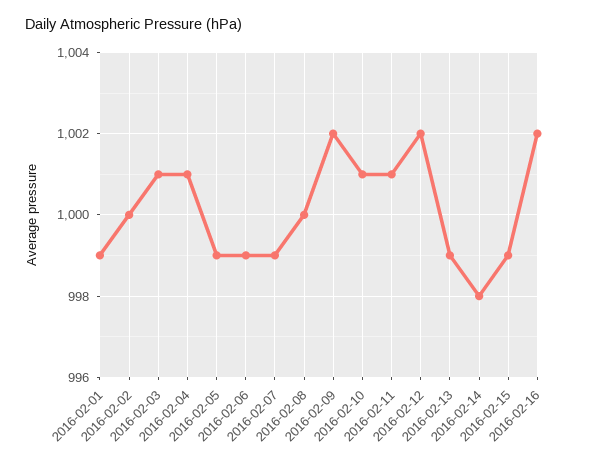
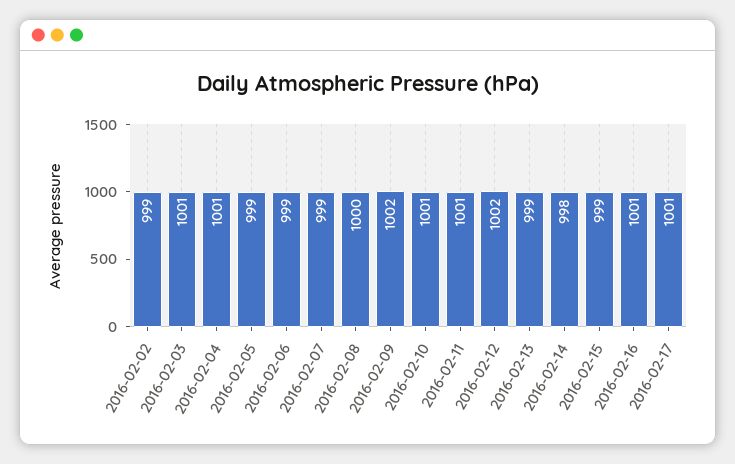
2016-02-01: 999 -> none
2016-02-02: 1000 -> 999
2016-02-16: 1002 -> 1001
2016-02-17: none -> 1001

